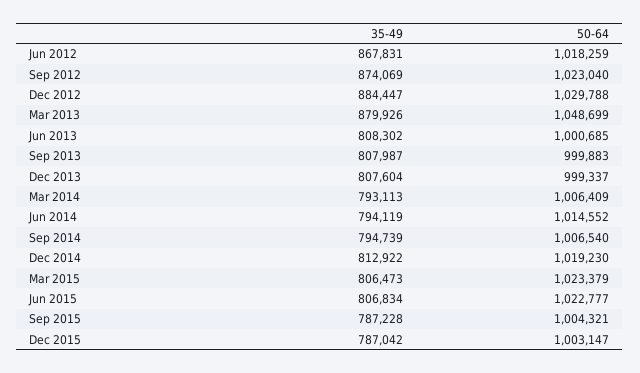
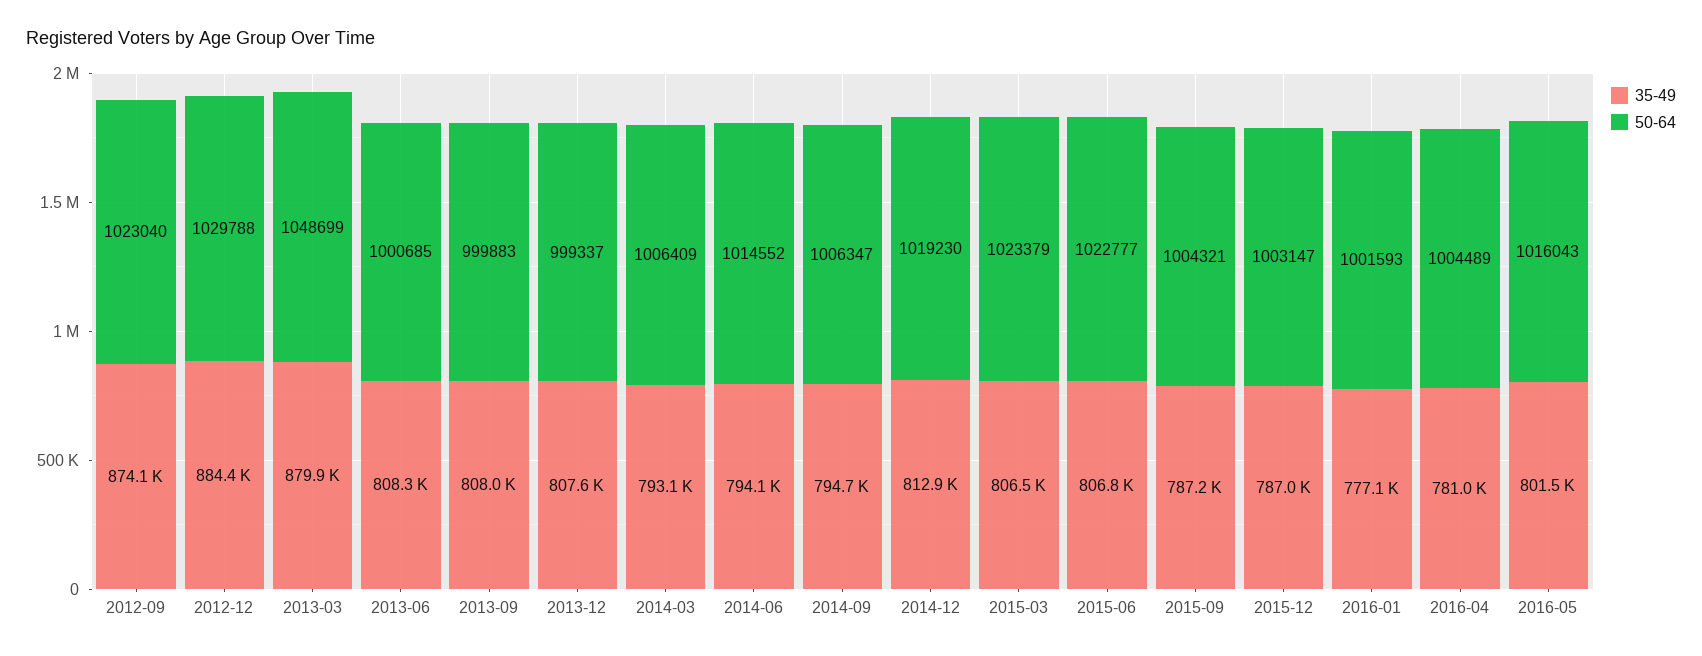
35-49, Jun 2012: 867831 -> none
50-64, Jun 2012: 1018259 -> none
50-64, Sep 2014: 1006540 -> 1006347
35-49, 2016-01: none -> 777100
50-64, 2016-01: none -> 1001593
35-49, 2016-04: none -> 781000
50-64, 2016-04: none -> 1004489
35-49, 2016-05: none -> 801500
50-64, 2016-05: none -> 1016043

